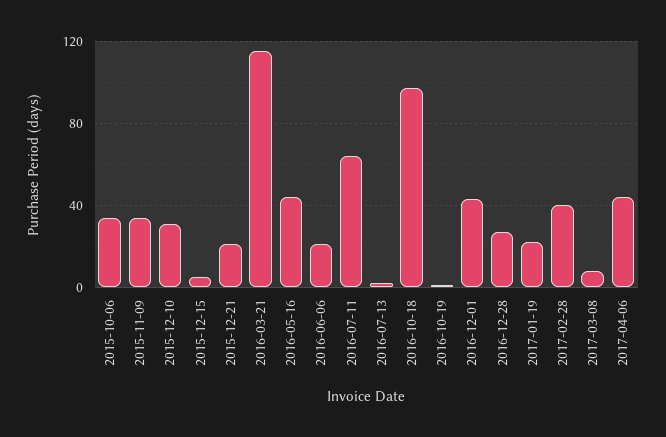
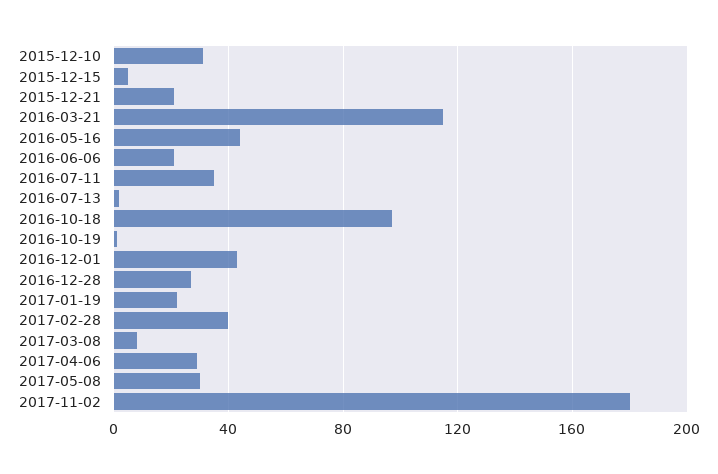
2015-10-06: 35 -> none
2015-11-09: 35 -> none
2016-07-11: 65 -> 35
2017-04-06: 45 -> 30
2017-05-08: none -> 30
2017-11-02: none -> 180

